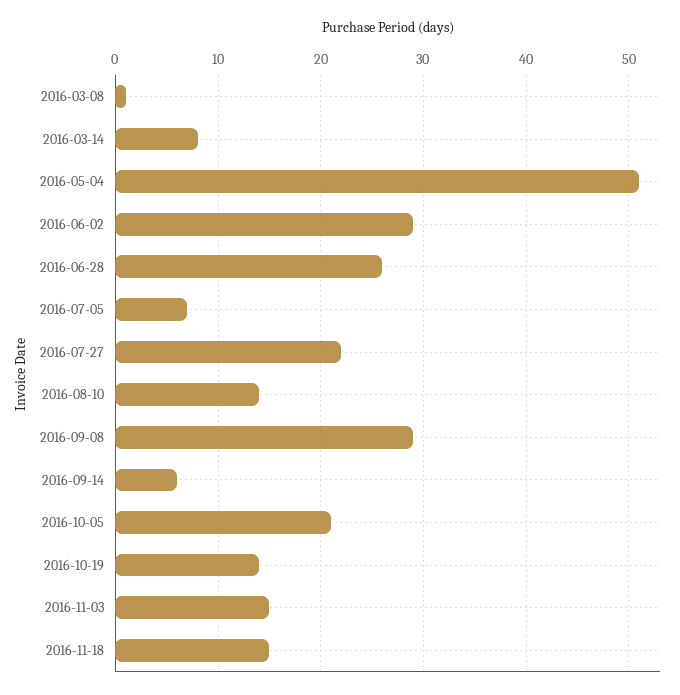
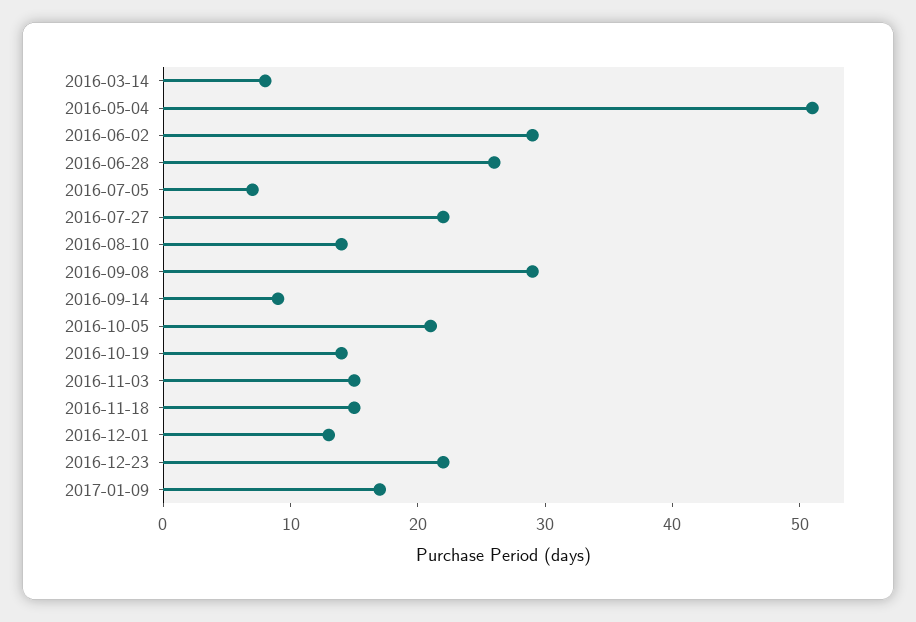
2016-03-08: 1 -> none
2016-09-14: 6 -> 9
2016-12-01: none -> 13
2016-12-23: none -> 22
2017-01-09: none -> 17

